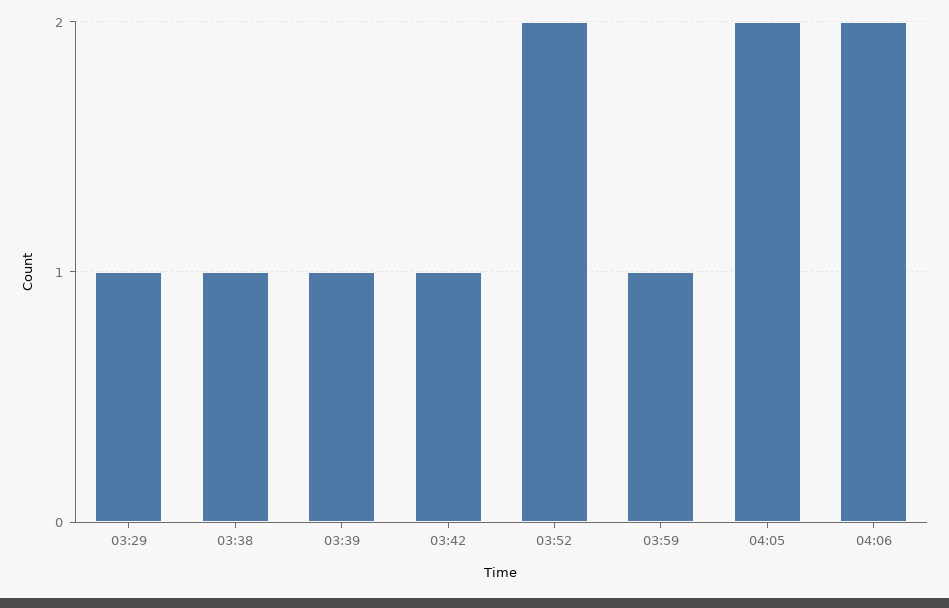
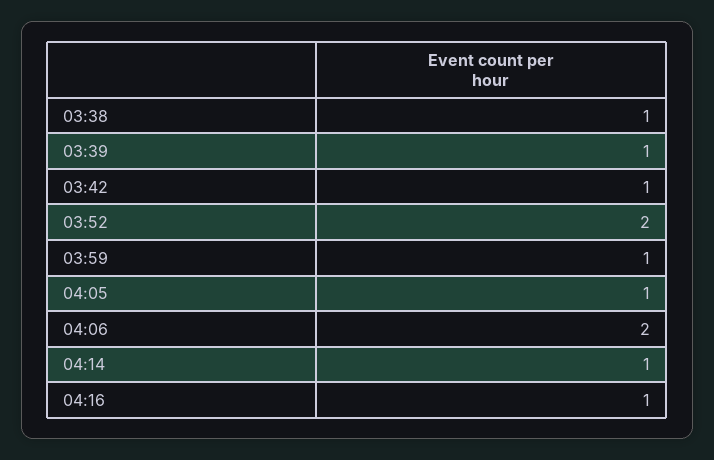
03:29: 1 -> none
04:05: 2 -> 1
04:14: none -> 1
04:16: none -> 1

